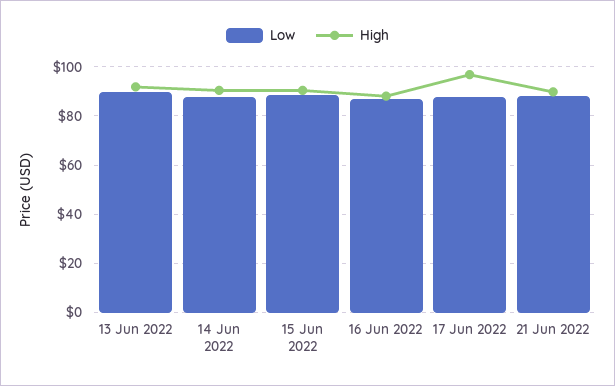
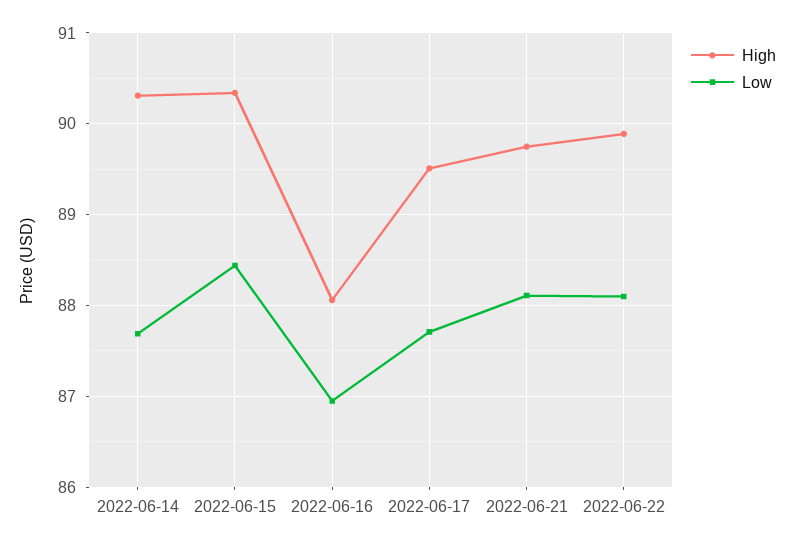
Low, 13 Jun 2022: 90 -> none
High, 13 Jun 2022: 92.5 -> none
High, 17 Jun 2022: 97.5 -> 89.5
High, 2022-06-22: none -> 89.9
Low, 2022-06-22: none -> 88.1

